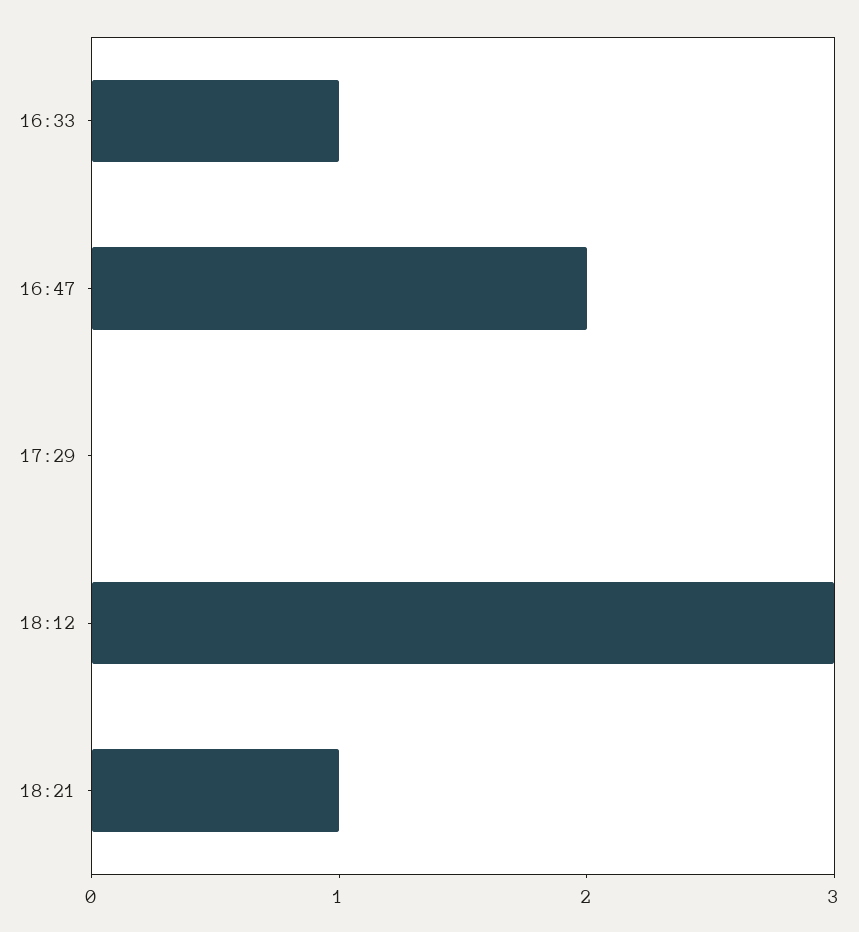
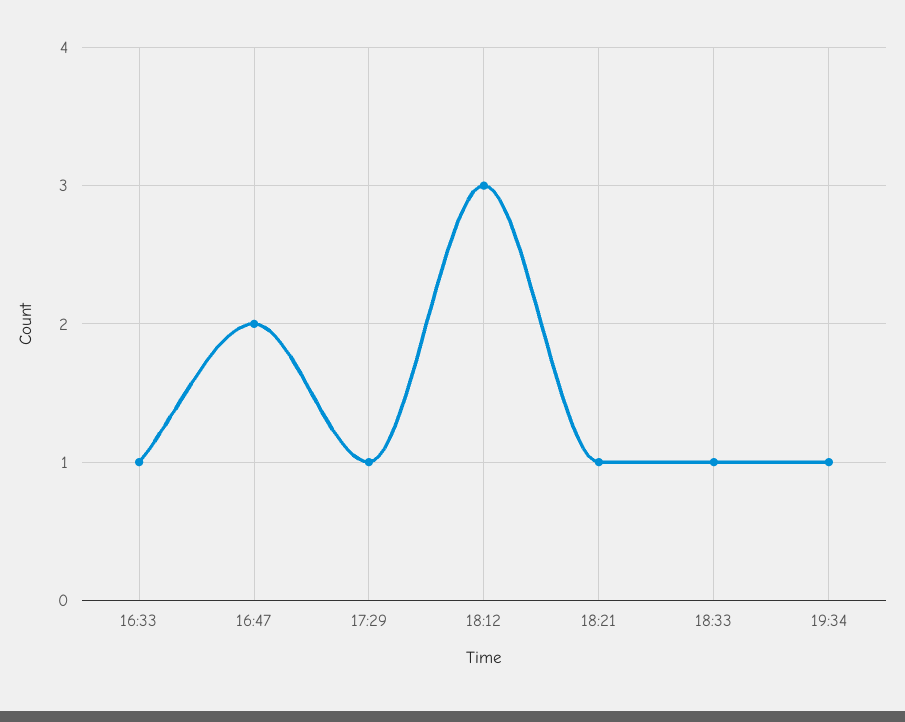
17:29: 0 -> 1
18:33: none -> 1
19:34: none -> 1

